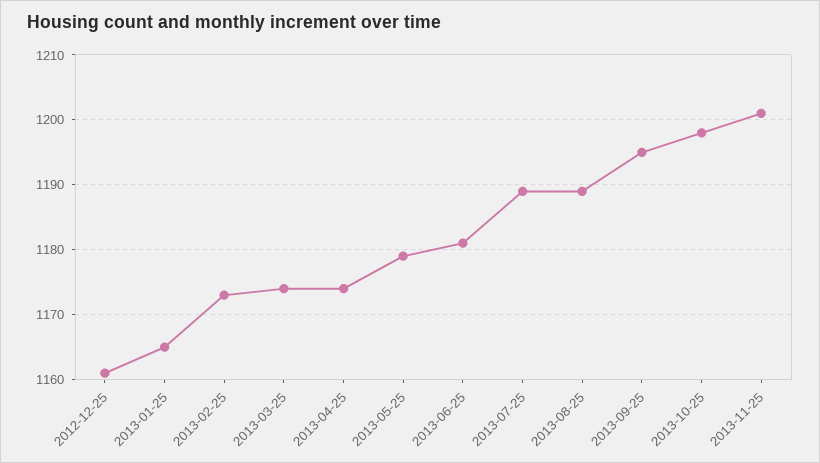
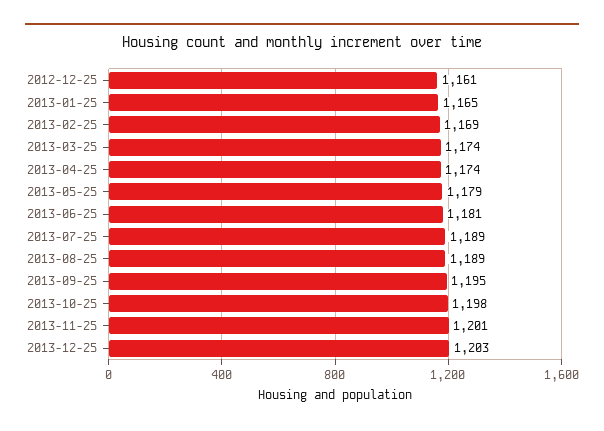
2013-02-25: 1173 -> 1169
2013-12-25: none -> 1203

